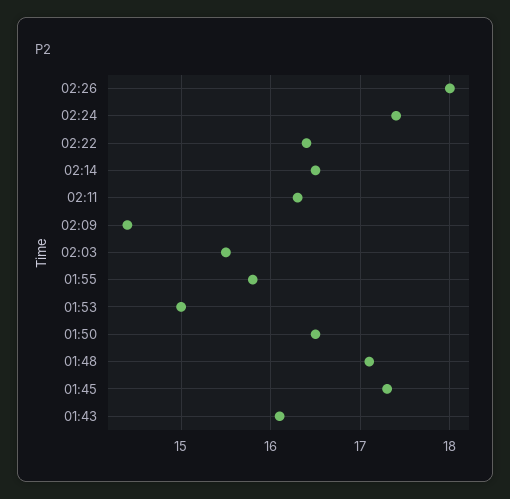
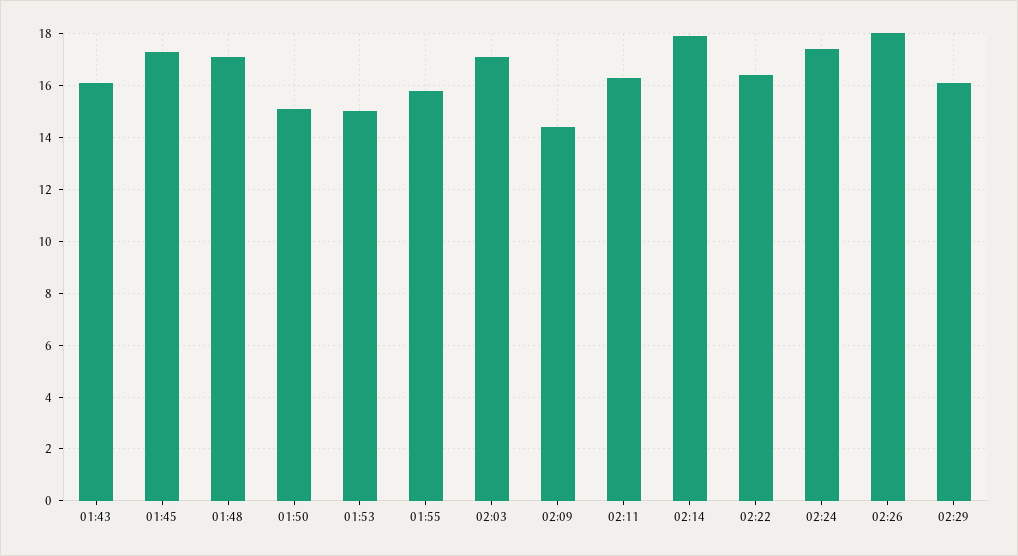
02:14: 16.5 -> 18
02:03: 15.5 -> 17
01:50: 16.5 -> 15
02:29: none -> 16

